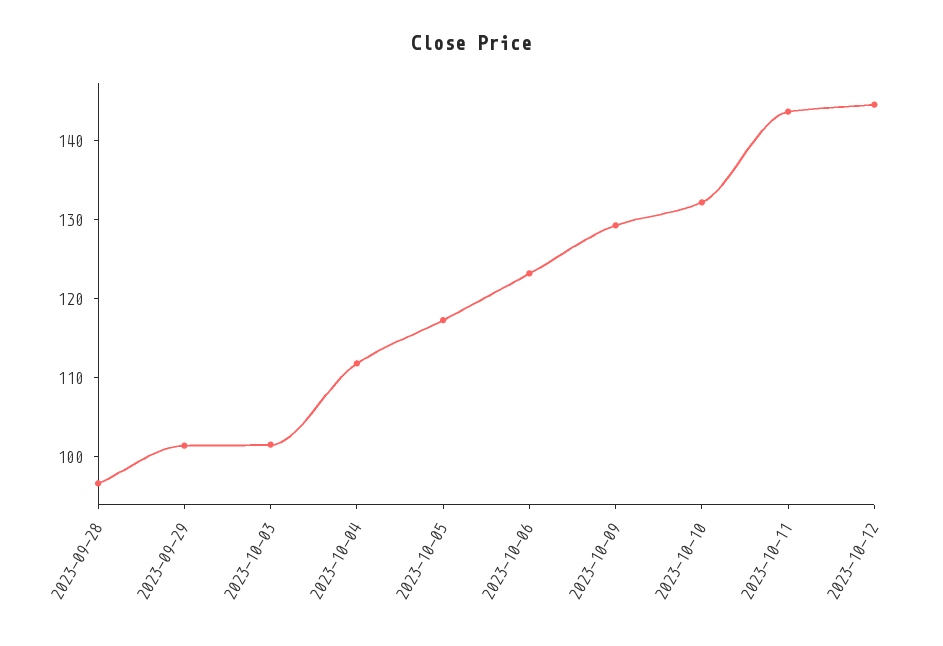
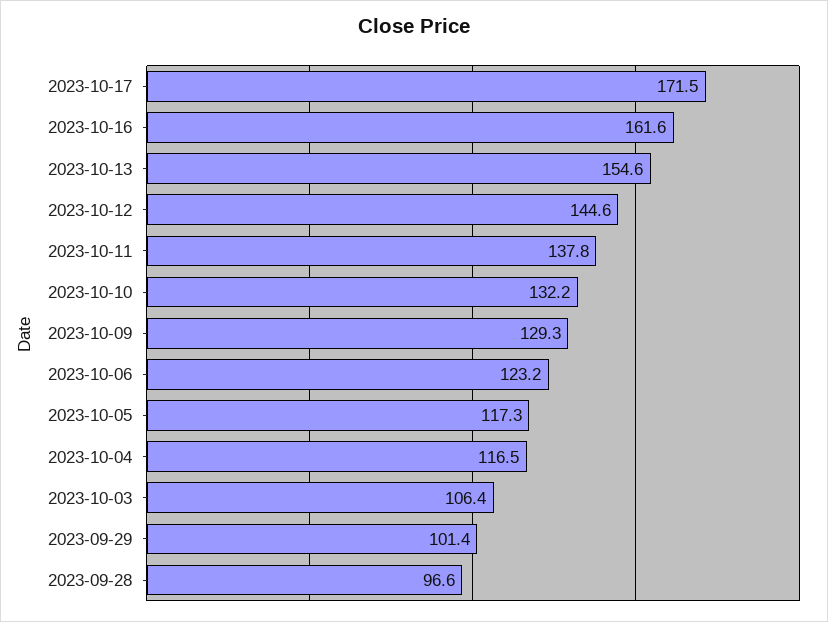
2023-10-03: 102 -> 106.4
2023-10-04: 112 -> 116.5
2023-10-11: 144 -> 137.8
2023-10-17: none -> 171.5
2023-10-16: none -> 161.6
2023-10-13: none -> 154.6

